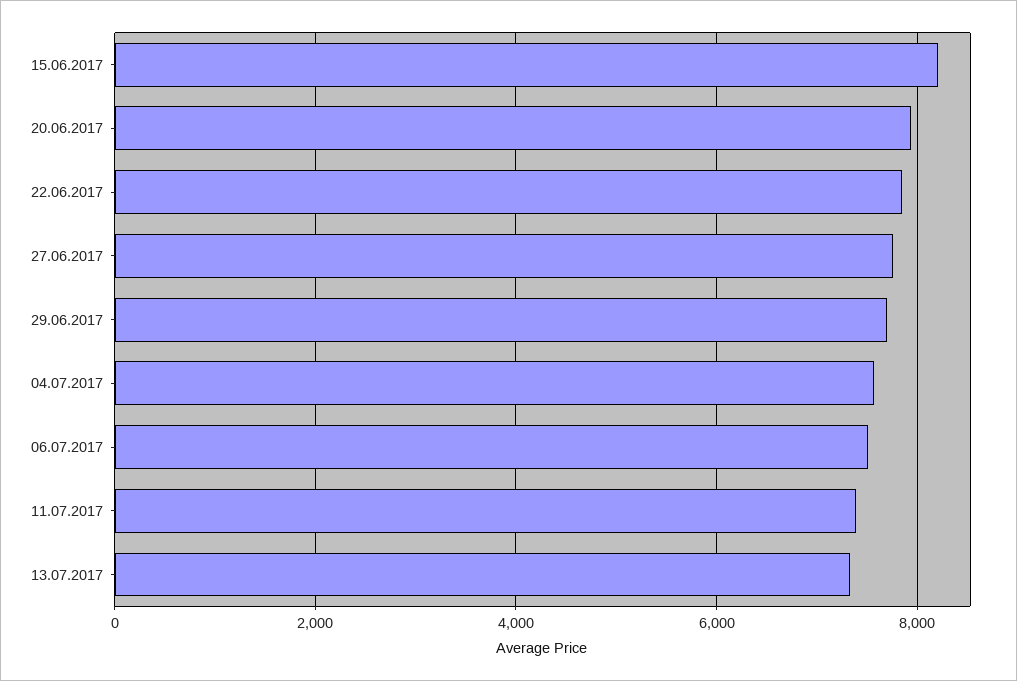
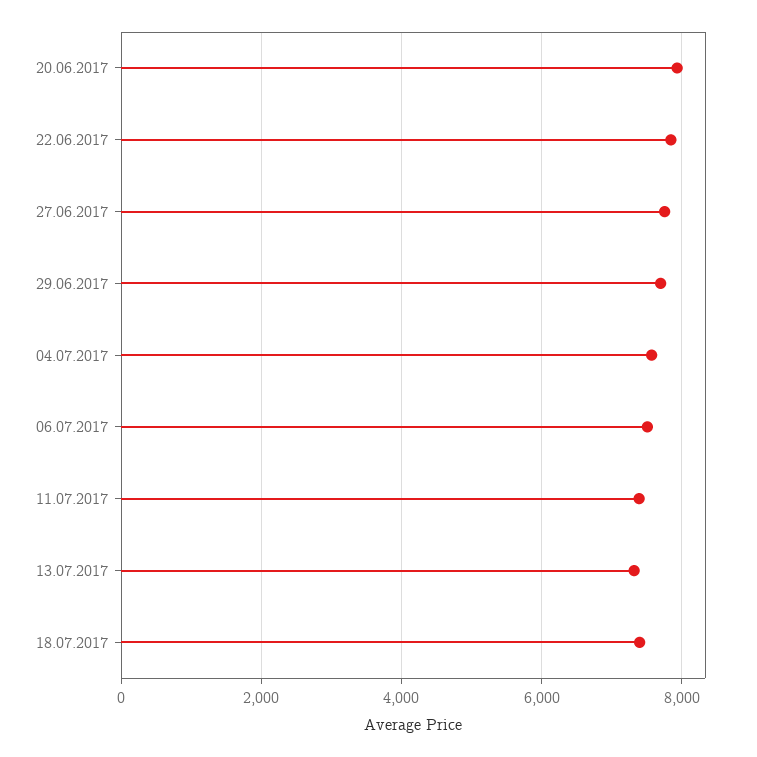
15.06.2017: 8200 -> none
18.07.2017: none -> 7400

